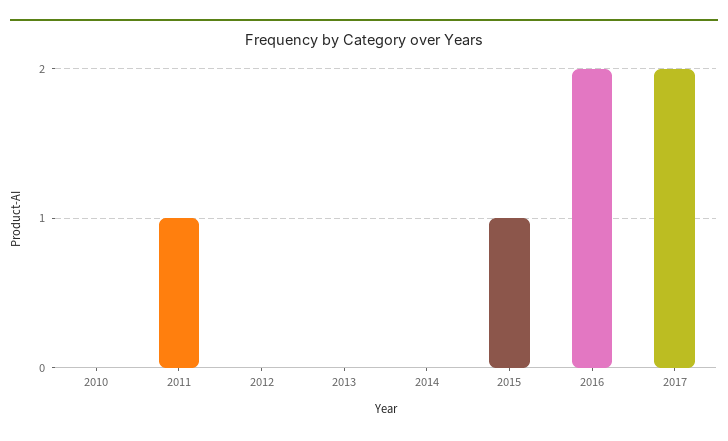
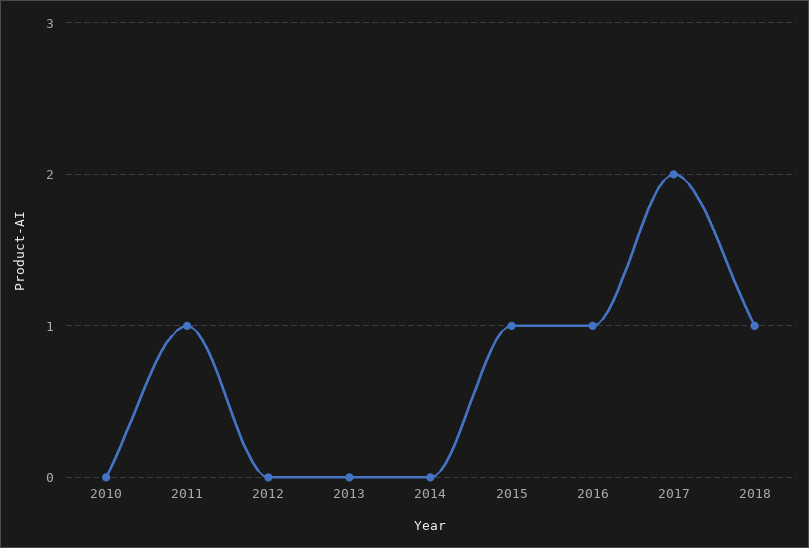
2016: 2 -> 1
2018: none -> 1

